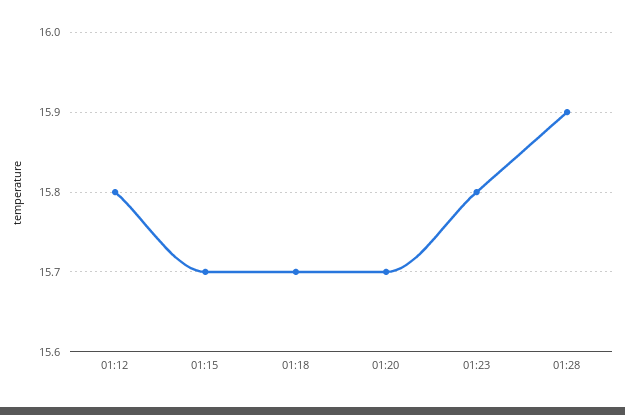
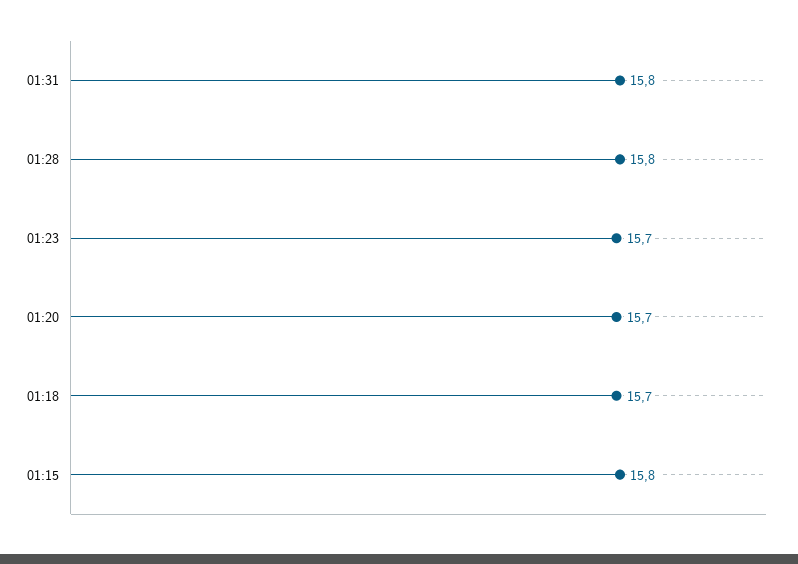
01:12: 15.8 -> none
01:15: 15.7 -> 15.8
01:23: 15.8 -> 15.7
01:28: 15.9 -> 15.8
01:31: none -> 15.8

